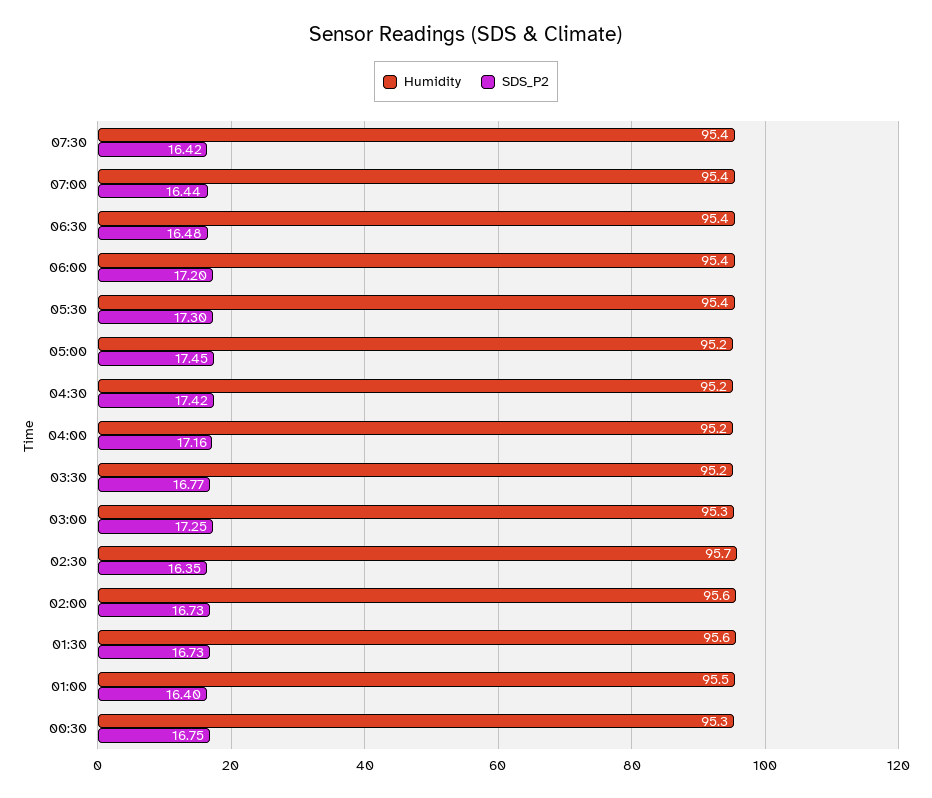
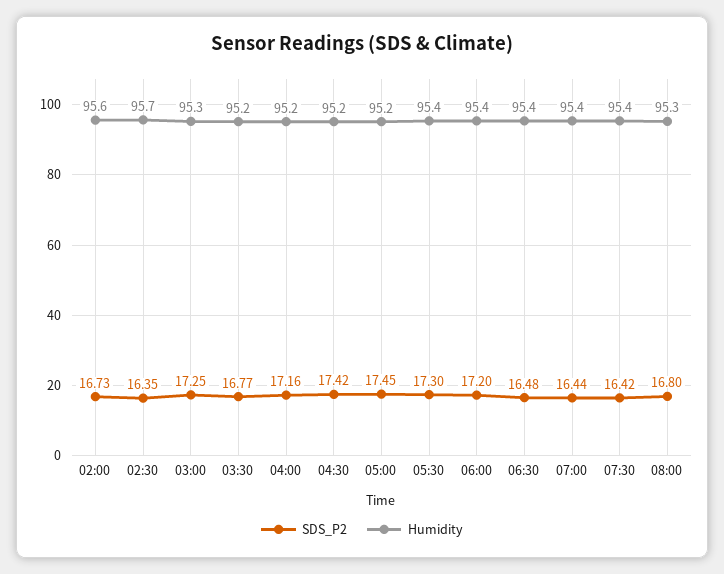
Humidity, 01:30: 95.6 -> none
SDS_P2, 01:30: 16.73 -> none
Humidity, 01:00: 95.5 -> none
SDS_P2, 01:00: 16.4 -> none
Humidity, 00:30: 95.3 -> none
SDS_P2, 00:30: 16.75 -> none
SDS_P2, 08:00: none -> 16.8
Humidity, 08:00: none -> 95.3

